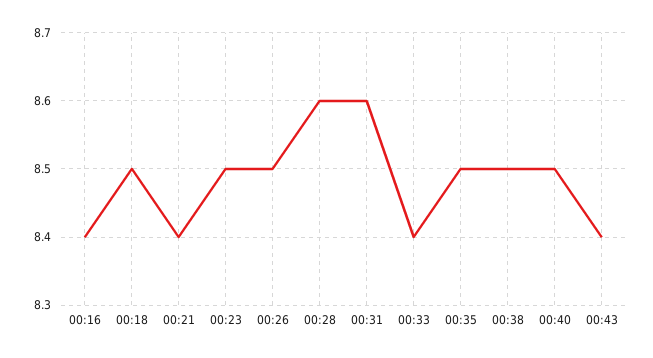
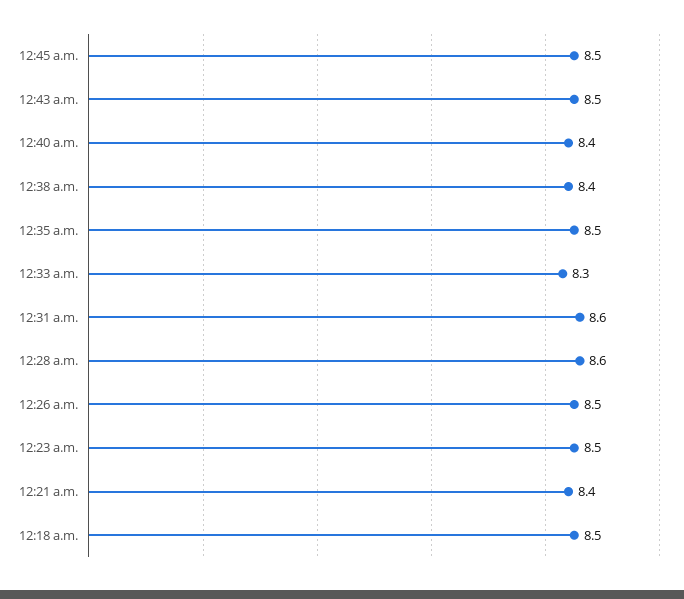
00:16: 8.4 -> none
00:33: 8.4 -> 8.3
00:38: 8.5 -> 8.4
00:40: 8.5 -> 8.4
00:43: 8.4 -> 8.5
12:45 a.m.: none -> 8.5

